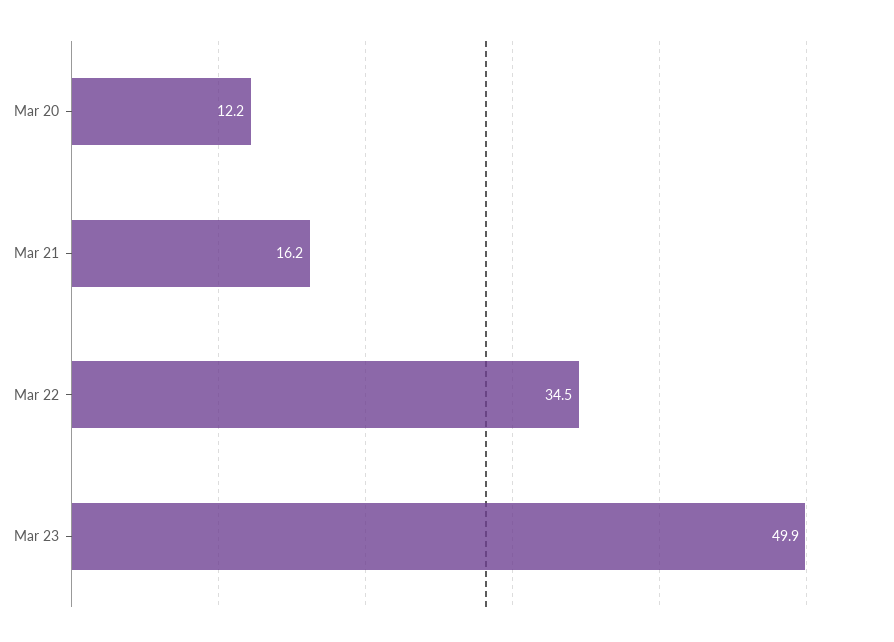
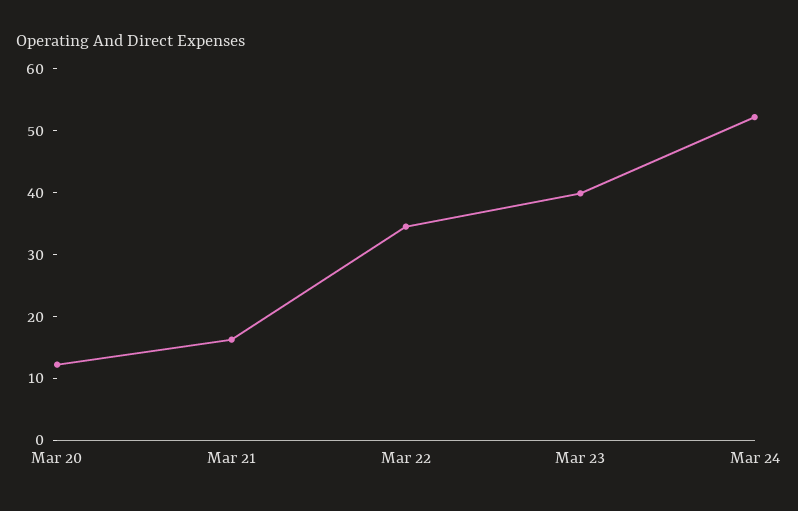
Mar 23: 49.9 -> 40
Mar 24: none -> 52

